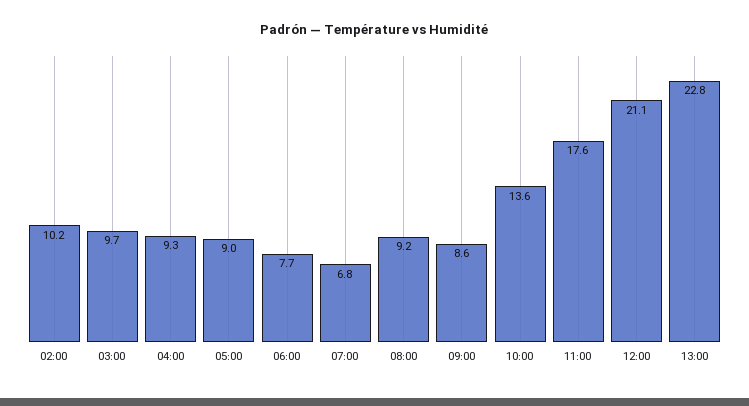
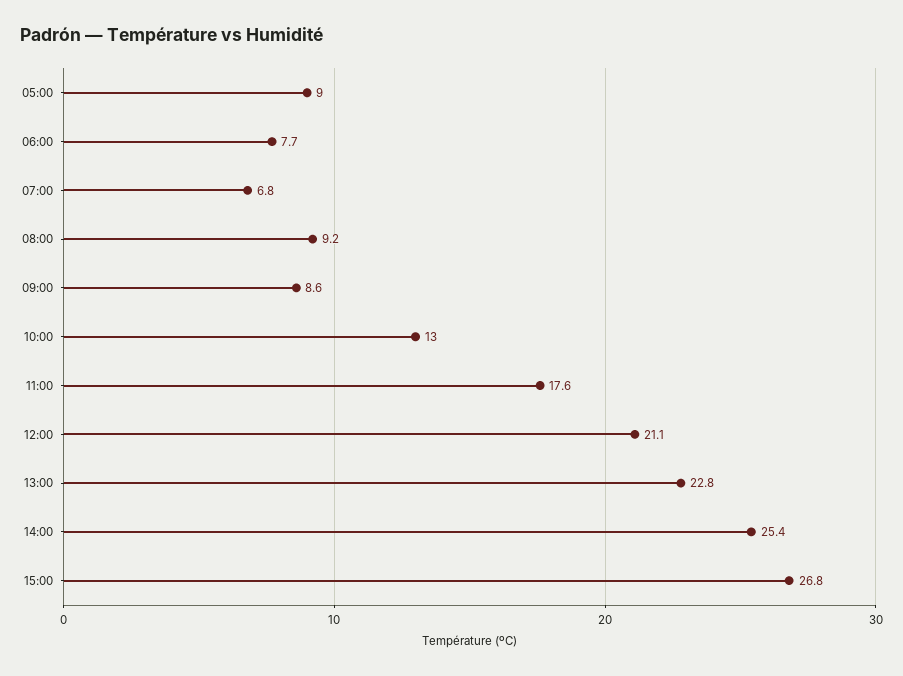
02:00: 10.2 -> none
03:00: 9.7 -> none
04:00: 9.3 -> none
10:00: 13.6 -> 13
14:00: none -> 25.4
15:00: none -> 26.8

